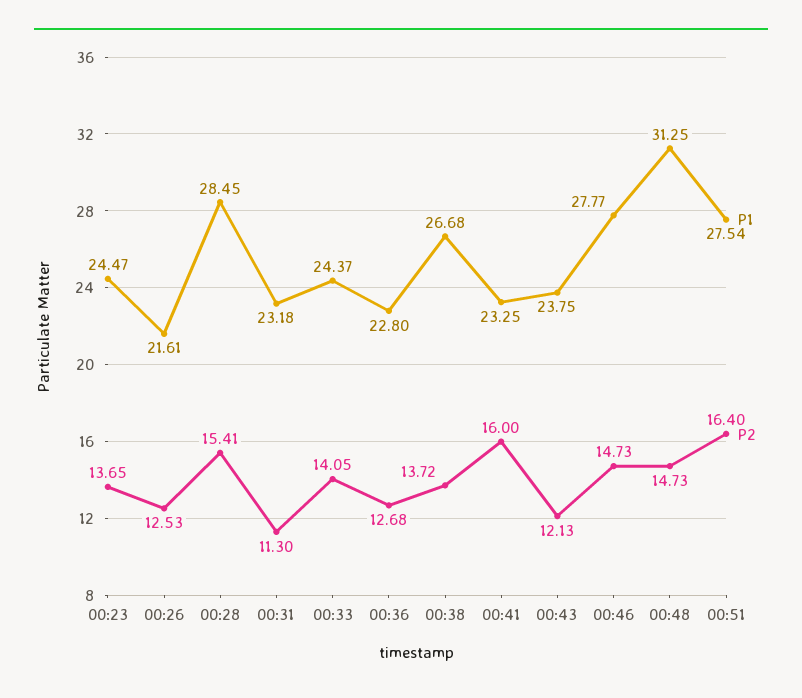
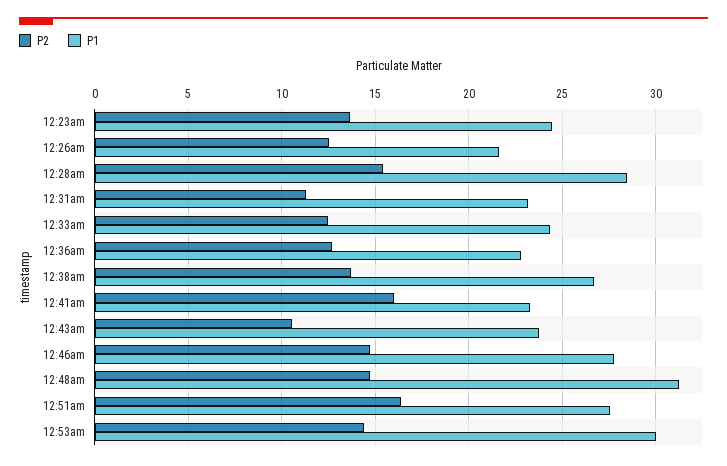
P2, 00:33: 14.05 -> 12.5
P2, 00:43: 12.13 -> 10.5
P2, 12:53am: none -> 14.5
P1, 12:53am: none -> 30

